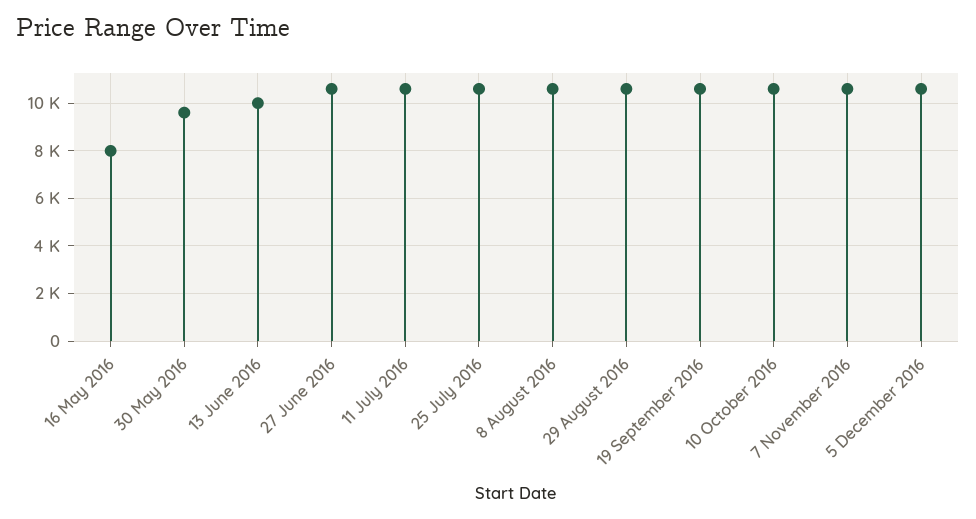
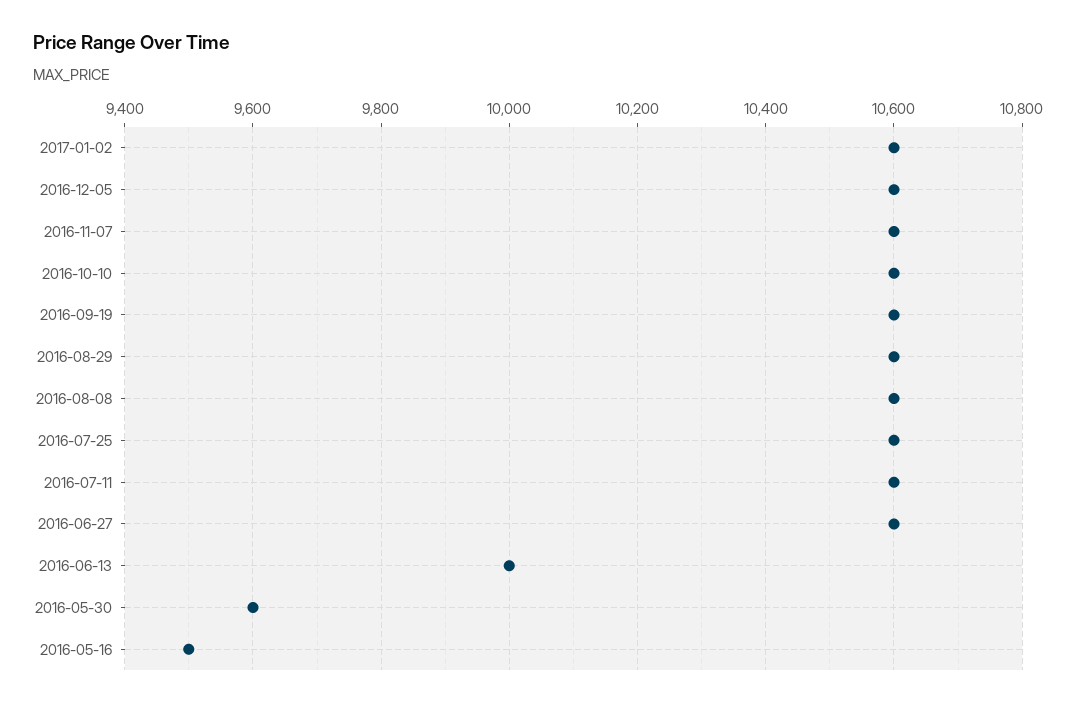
16 May 2016: 8000 -> 9500
2017-01-02: none -> 10600

